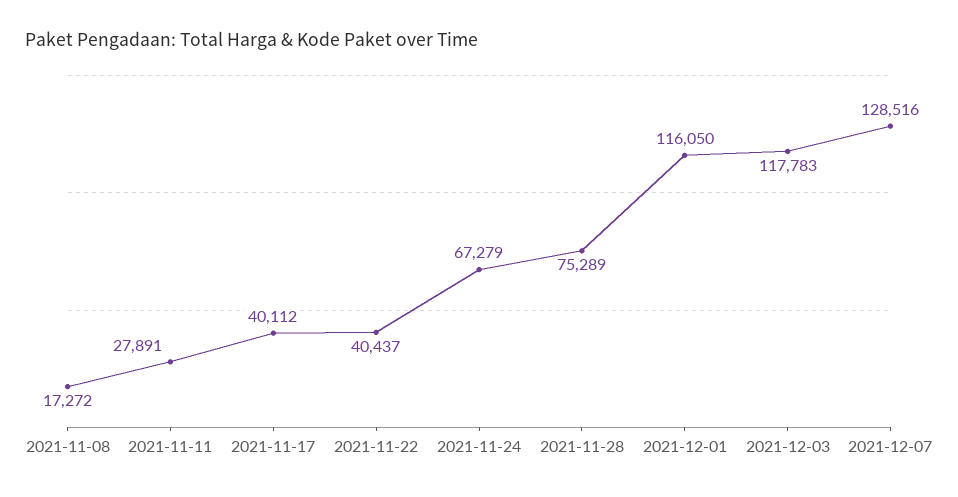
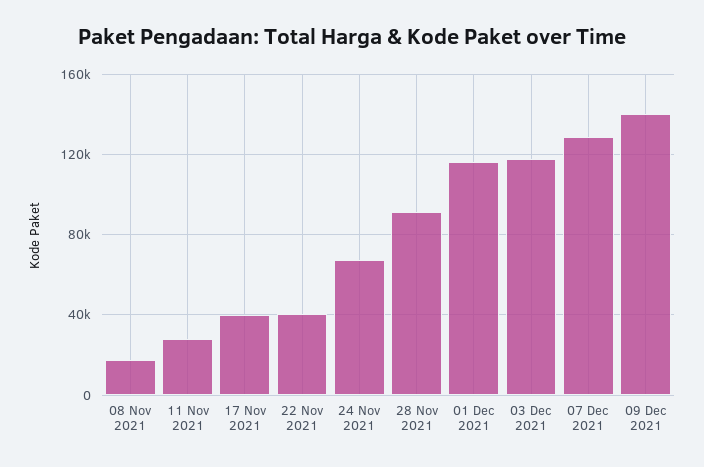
2021-11-28: 75289 -> 90000
09 Dec 2021: none -> 140000

